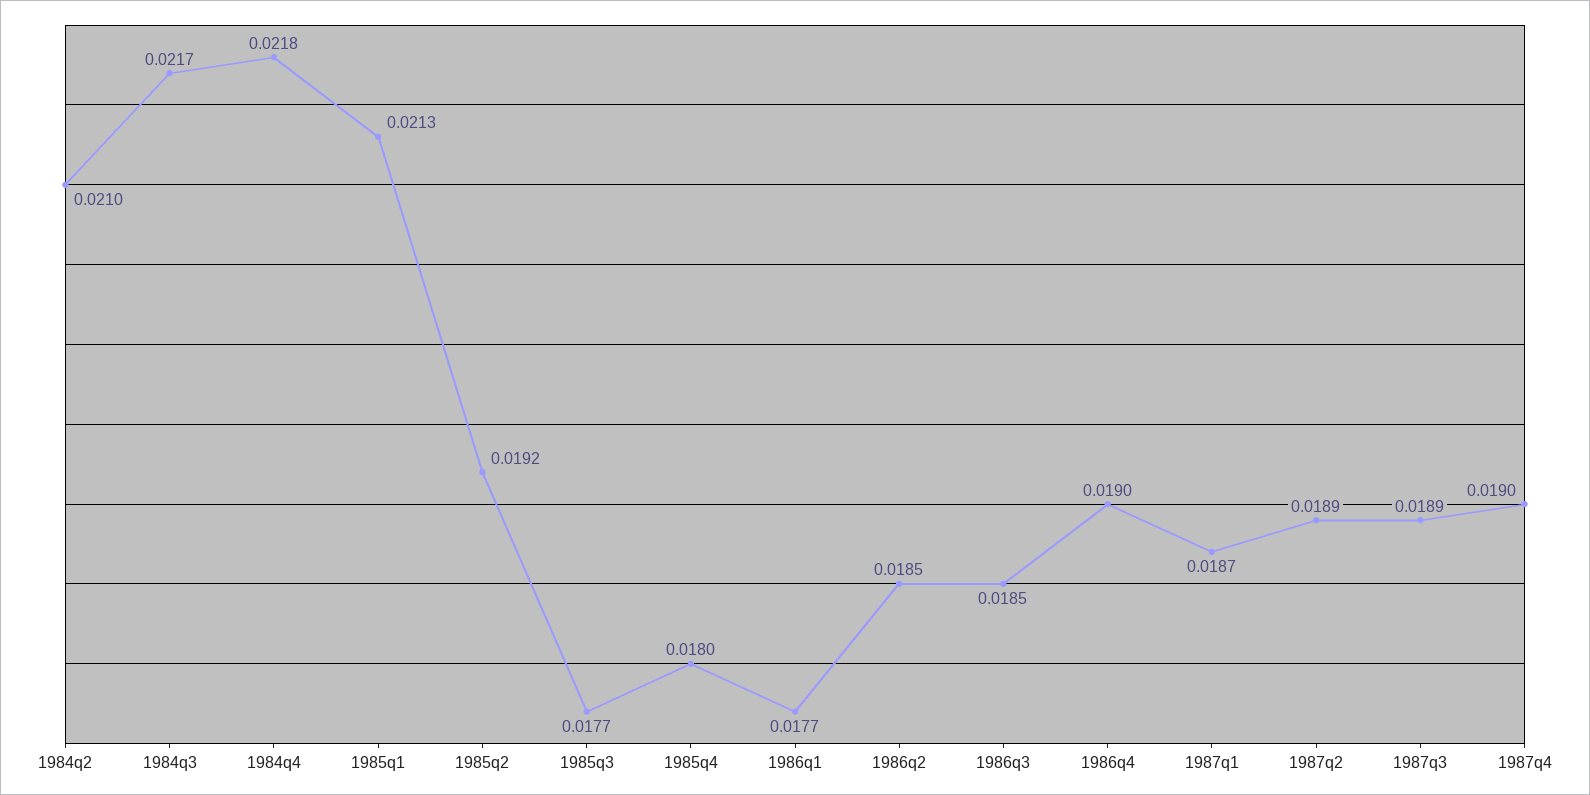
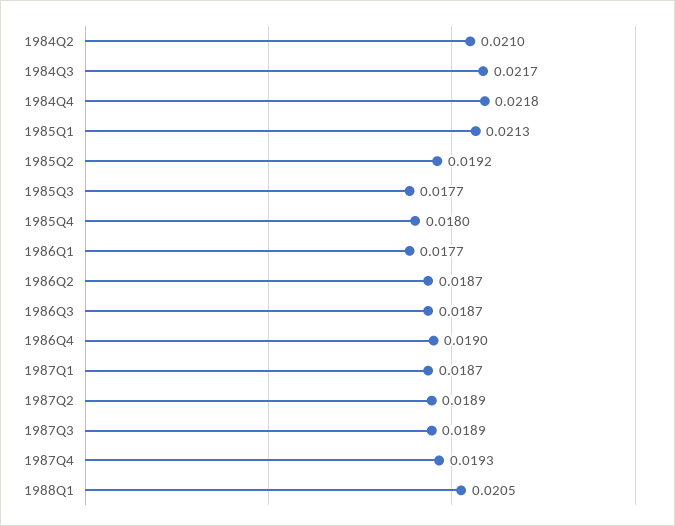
1986q2: 0.0185 -> 0.0187
1986q3: 0.0185 -> 0.0187
1987q4: 0.019 -> 0.0193
1988Q1: none -> 0.0205

